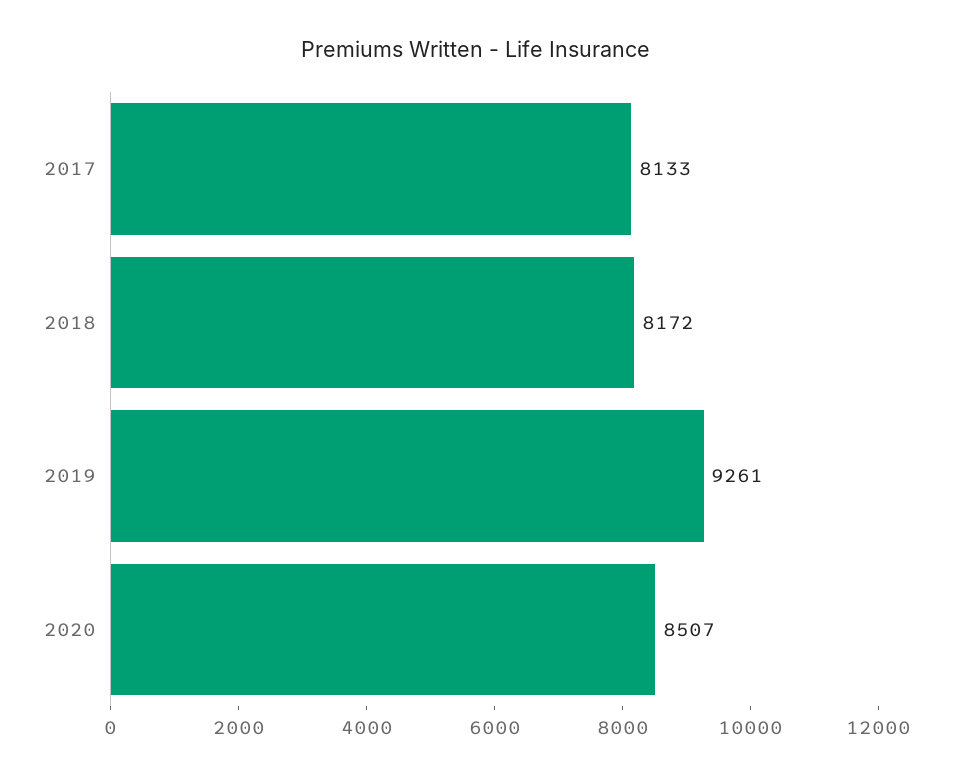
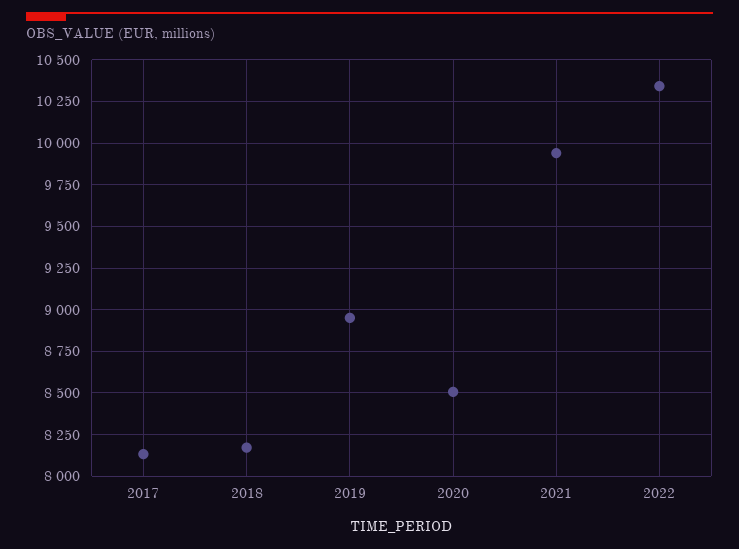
2019: 9261 -> 8950
2021: none -> 9950
2022: none -> 10350

